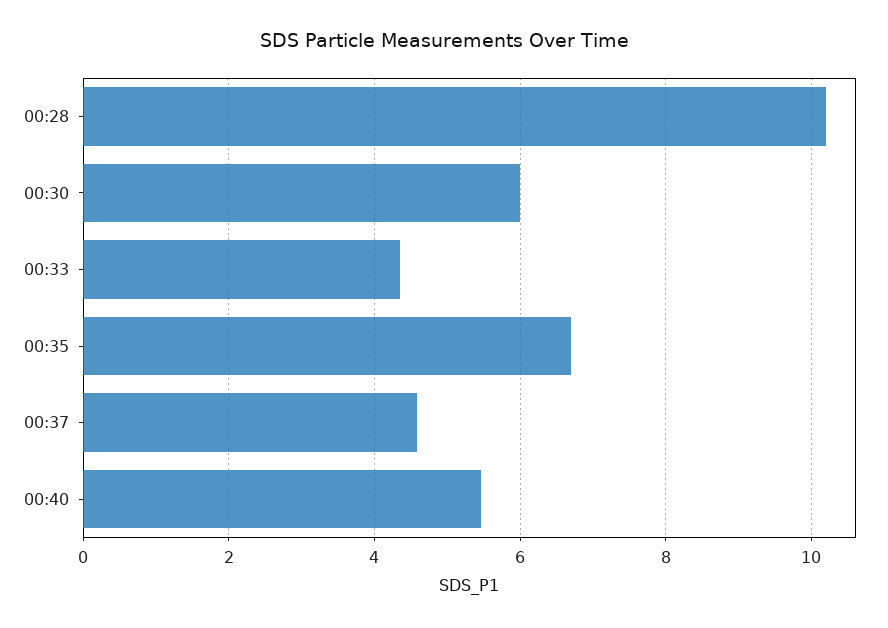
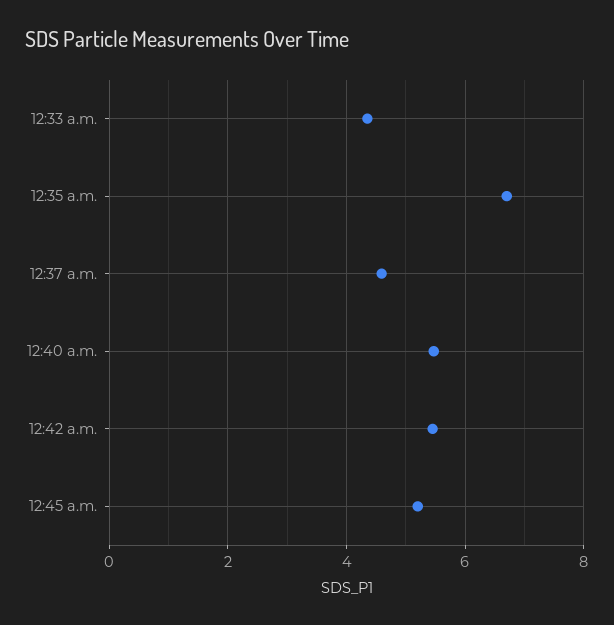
00:28: 10.2 -> none
00:30: 6 -> none
12:42 a.m.: none -> 5.4
12:45 a.m.: none -> 5.2

